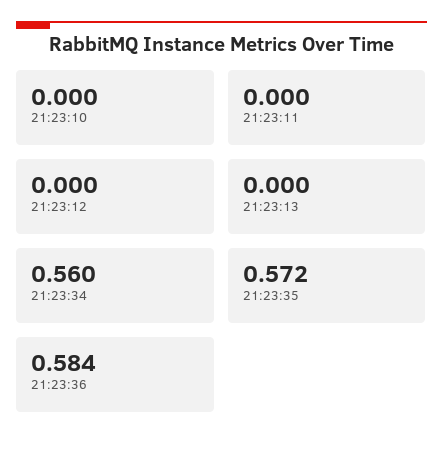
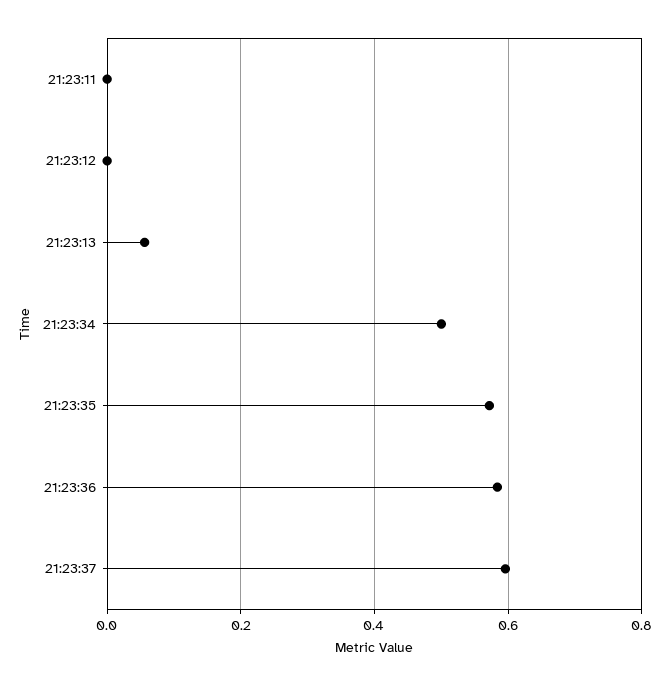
21:23:10: 0 -> none
21:23:13: 0 -> 0.06
21:23:34: 0.56 -> 0.5
21:23:37: none -> 0.6

